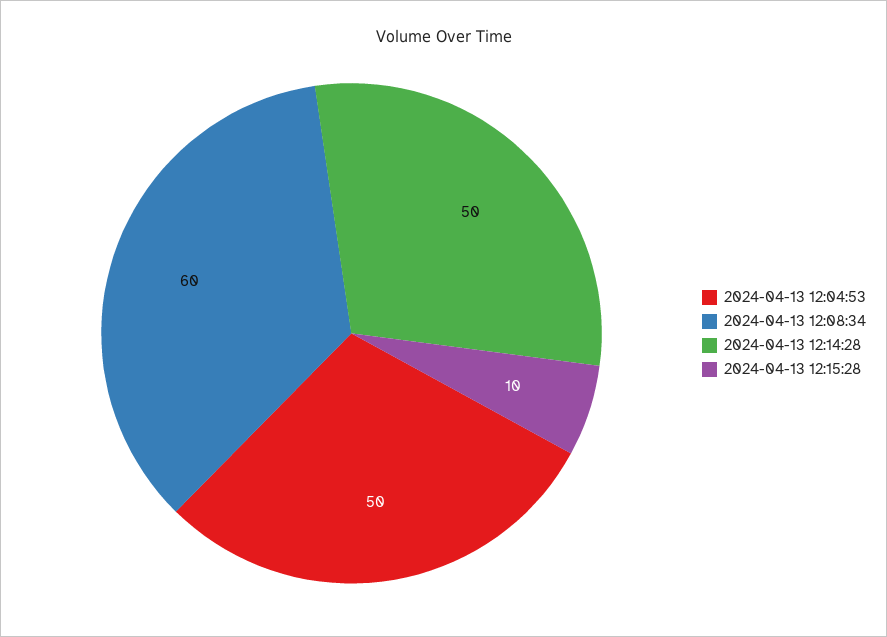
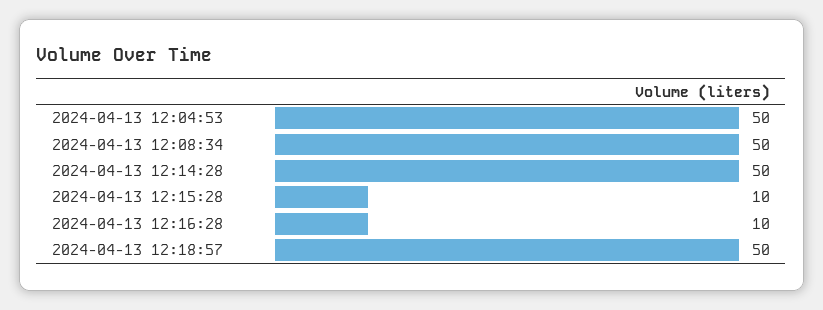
2024-04-13 12:08:34: 60 -> 50
2024-04-13 12:16:28: none -> 10
2024-04-13 12:18:57: none -> 50

